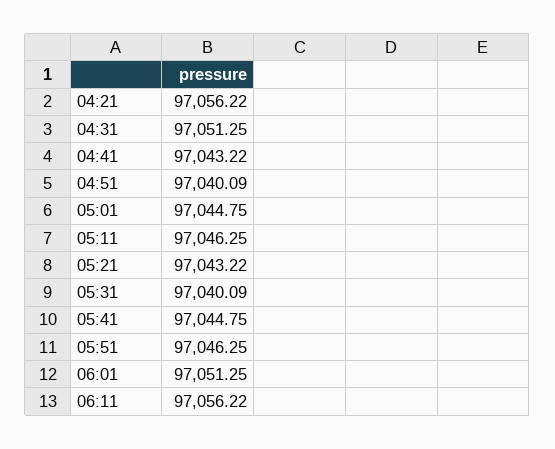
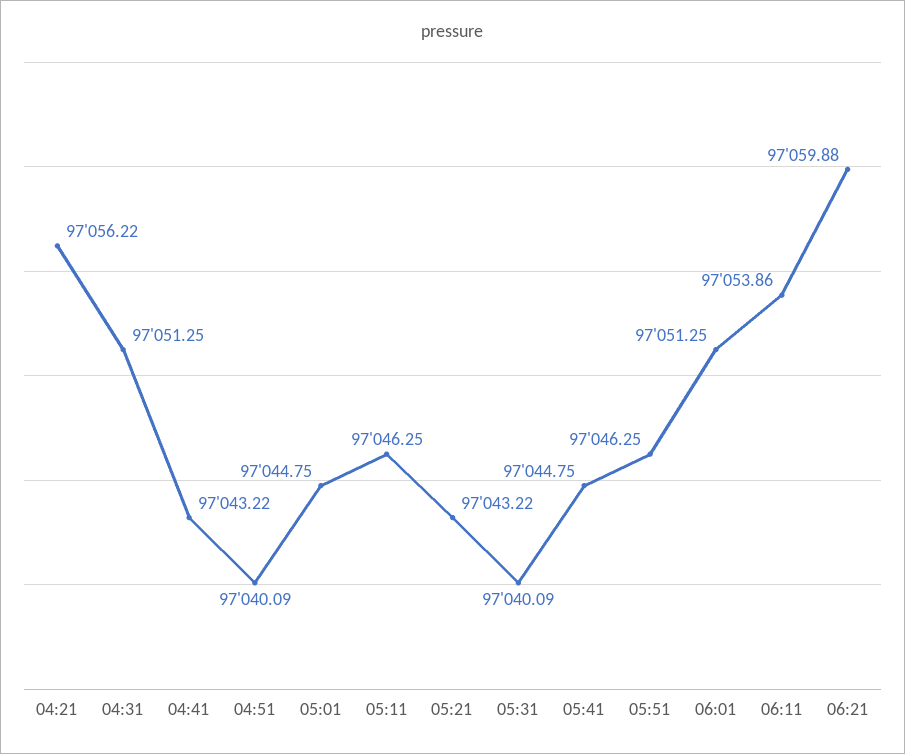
06:11: 97056.22 -> 97053.86
06:21: none -> 97059.88

